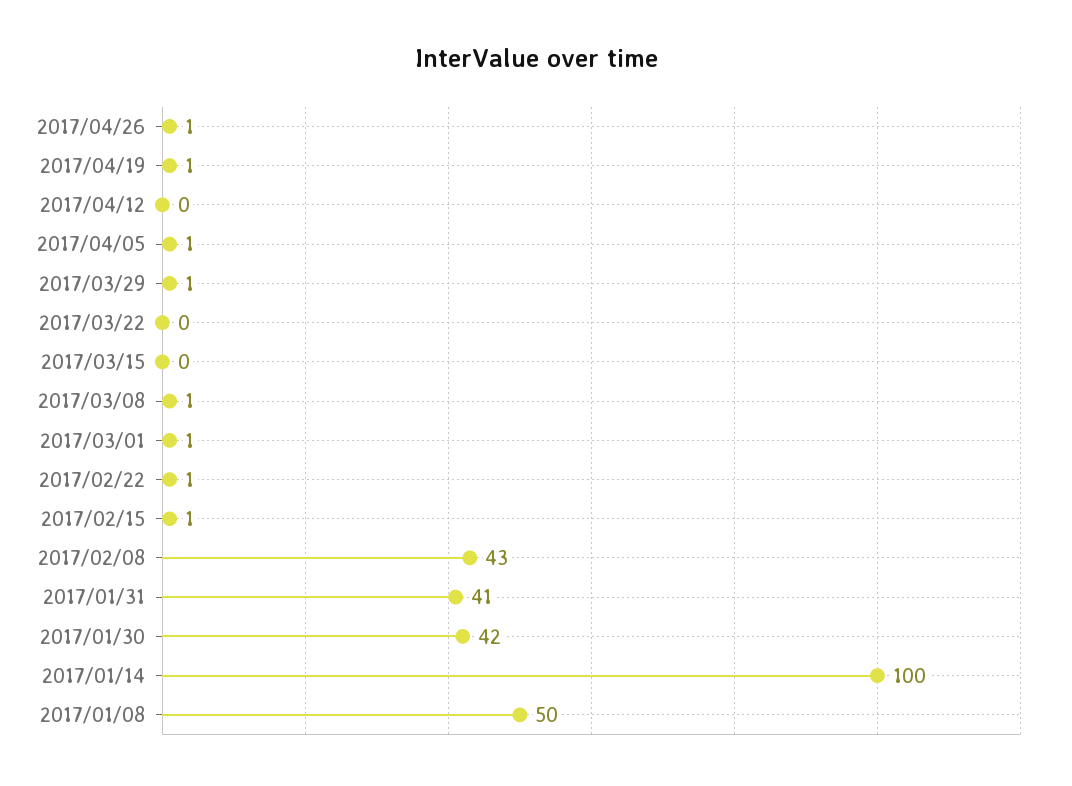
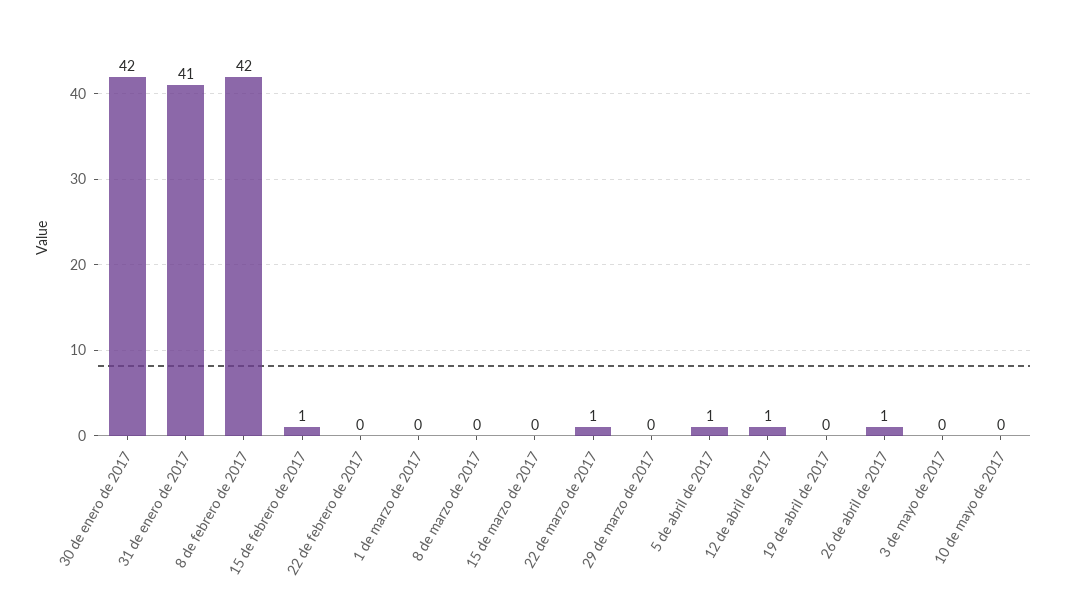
2017/04/19: 1 -> 0
2017/04/12: 0 -> 1
2017/03/29: 1 -> 0
2017/03/22: 0 -> 1
2017/03/08: 1 -> 0
2017/03/01: 1 -> 0
2017/02/22: 1 -> 0
2017/02/08: 43 -> 42
2017/01/14: 100 -> none
2017/01/08: 50 -> none
3 de mayo de 2017: none -> 0
10 de mayo de 2017: none -> 0

